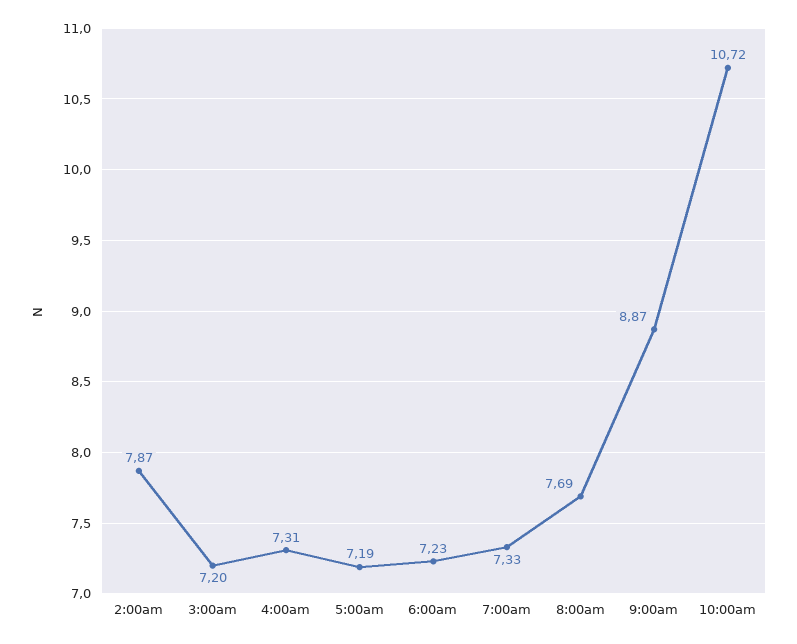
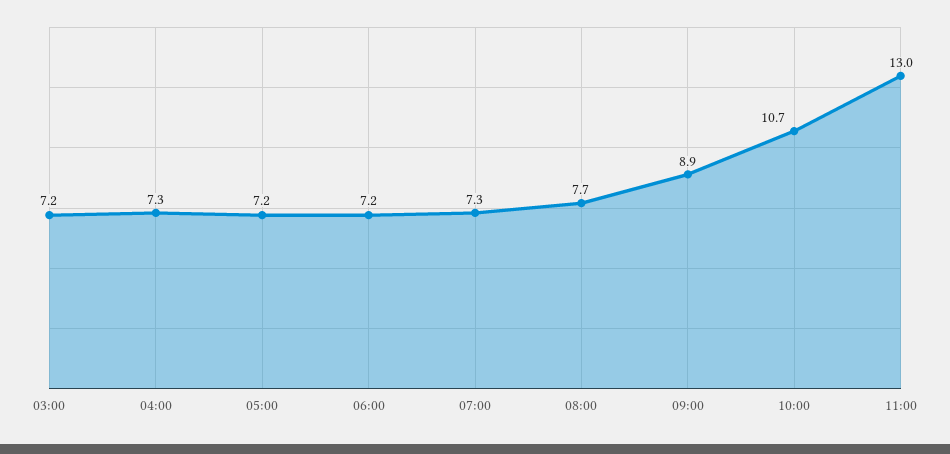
2:00am: 7.87 -> none
11:00: none -> 13

